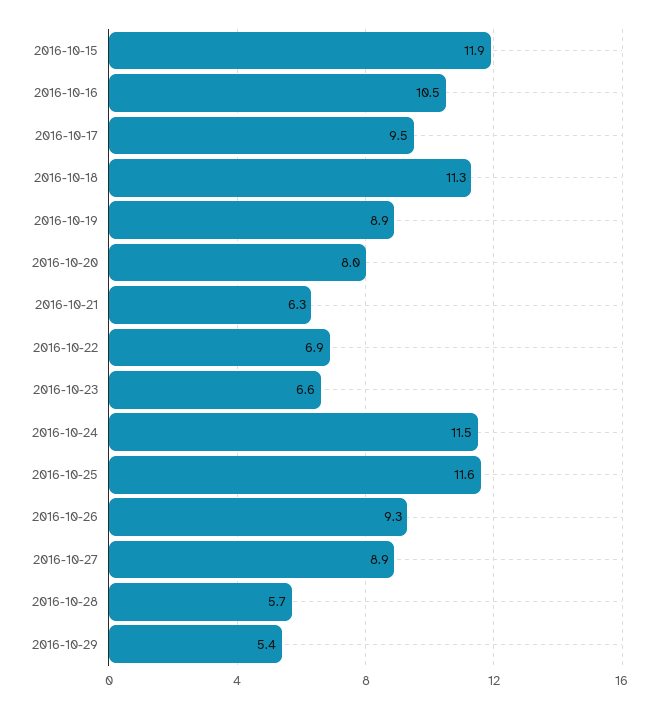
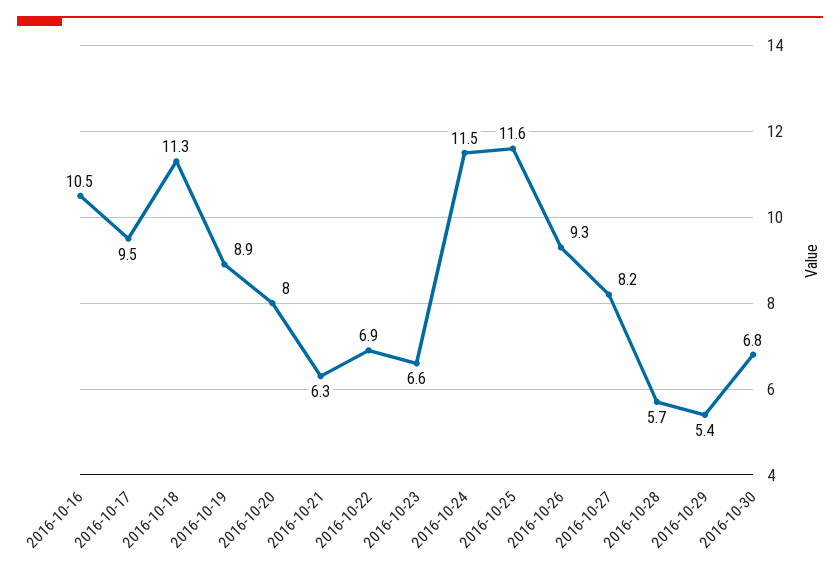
2016-10-15: 11.9 -> none
2016-10-27: 8.9 -> 8.2
2016-10-30: none -> 6.8

